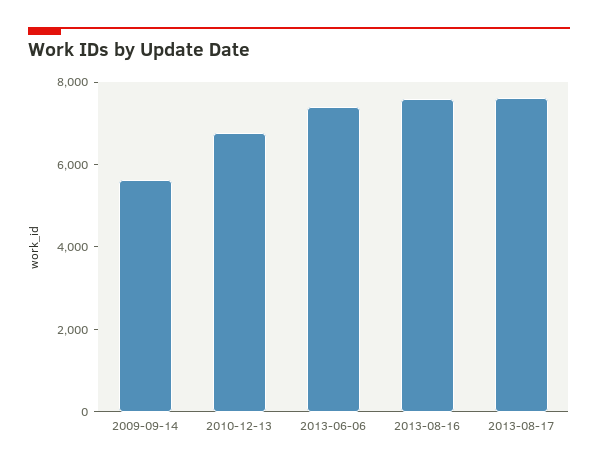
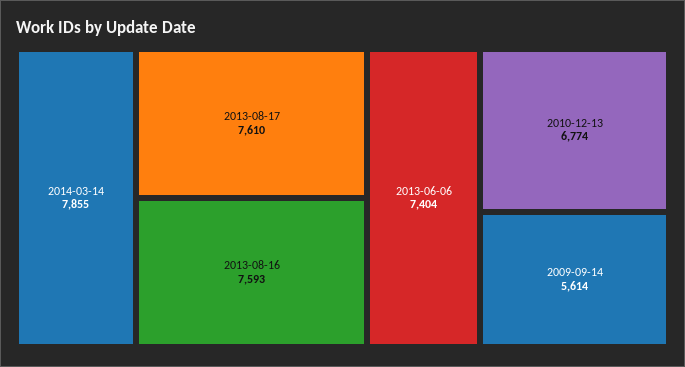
2014-03-14: none -> 7855

